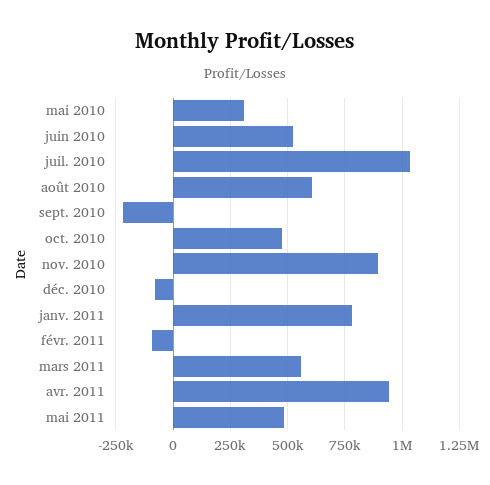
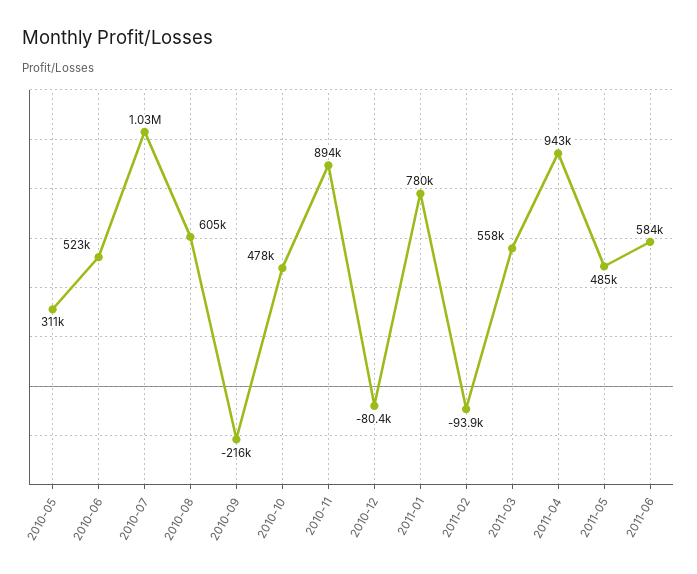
2011-06: none -> 584000

